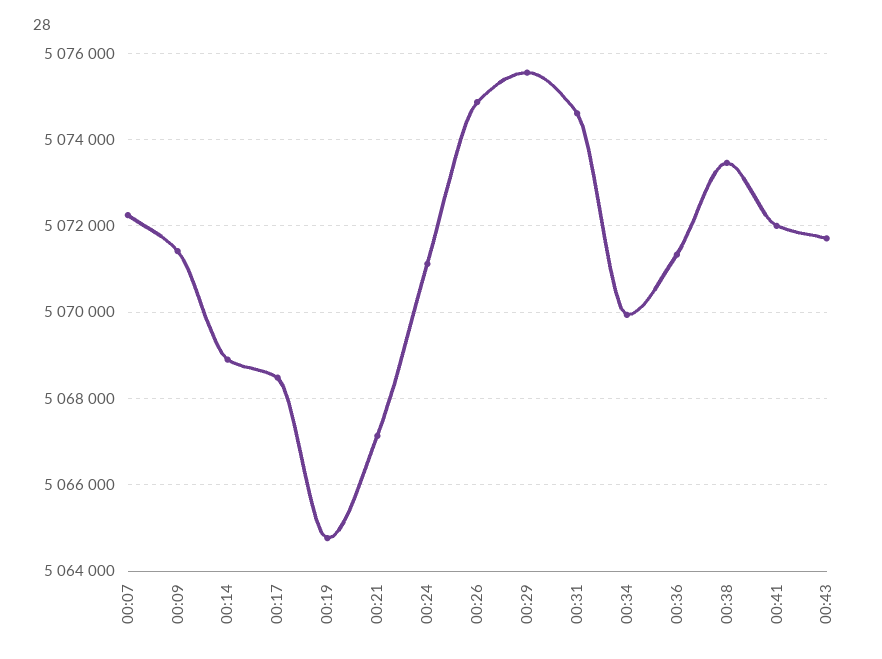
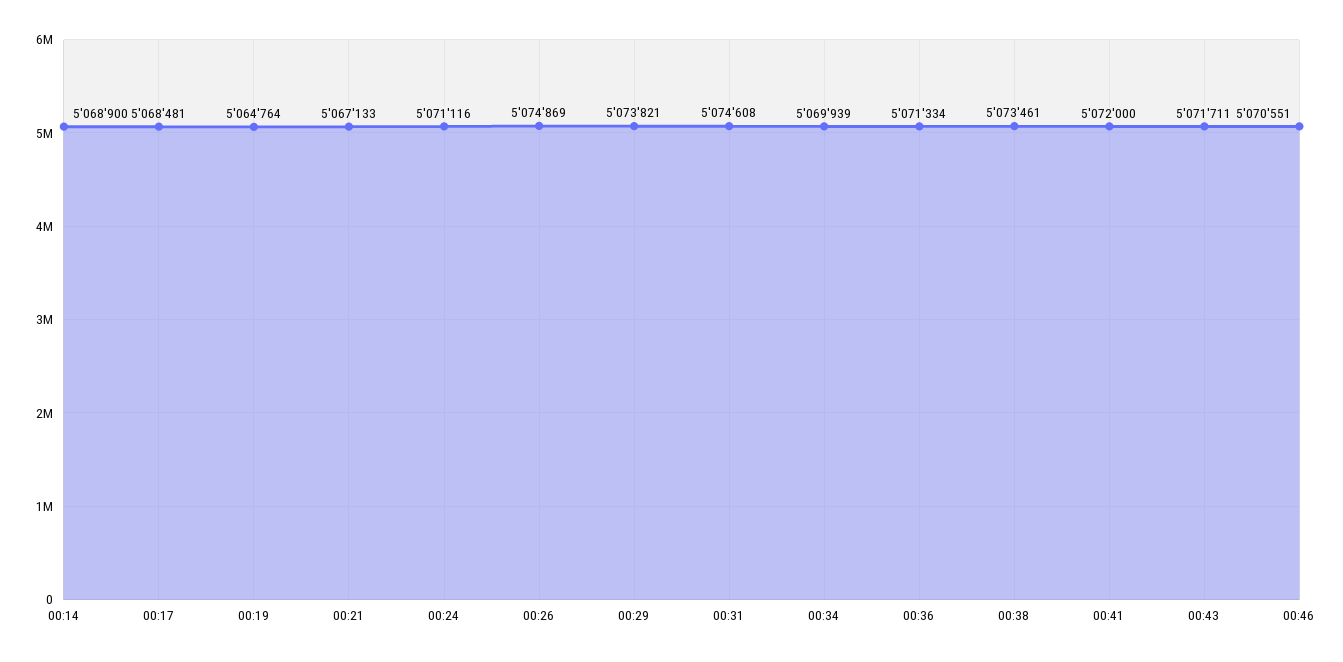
00:07: 5072200 -> none
00:09: 5071400 -> none
00:29: 5075600 -> 5073821
00:46: none -> 5070551

